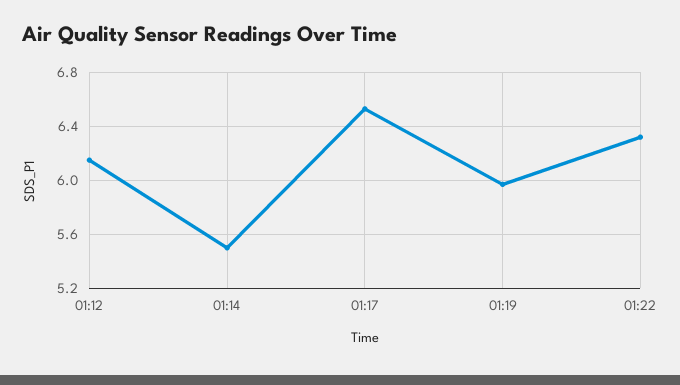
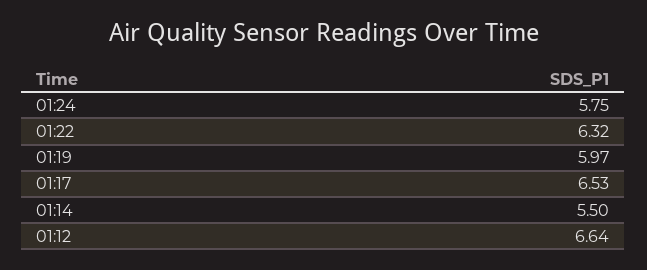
01:12: 6.15 -> 6.64
01:24: none -> 5.75

